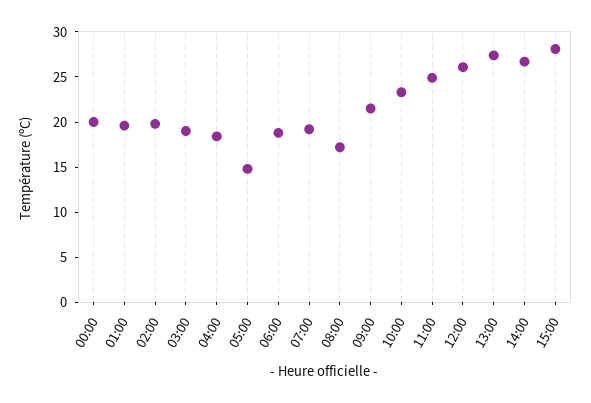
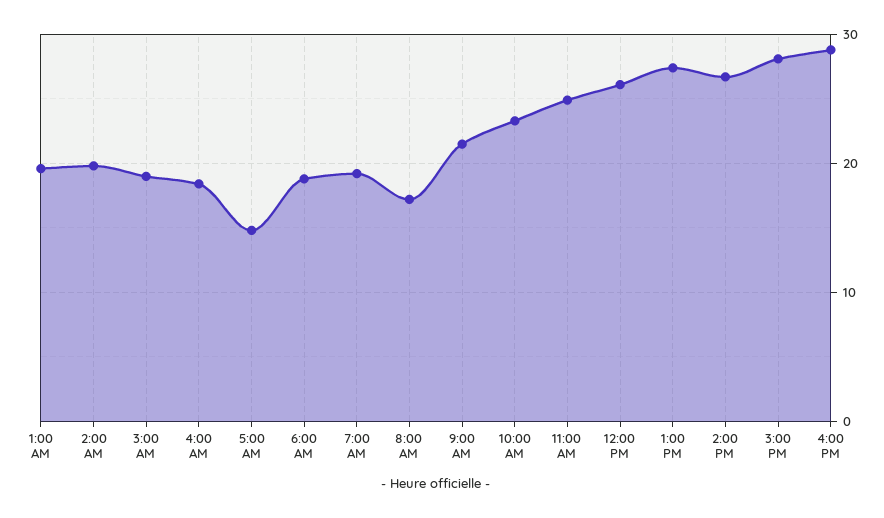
00:00: 20 -> none
4:00 PM: none -> 29

